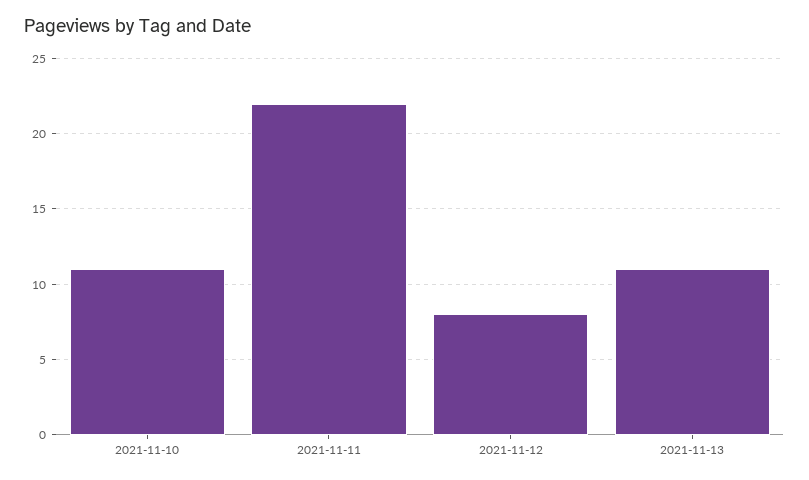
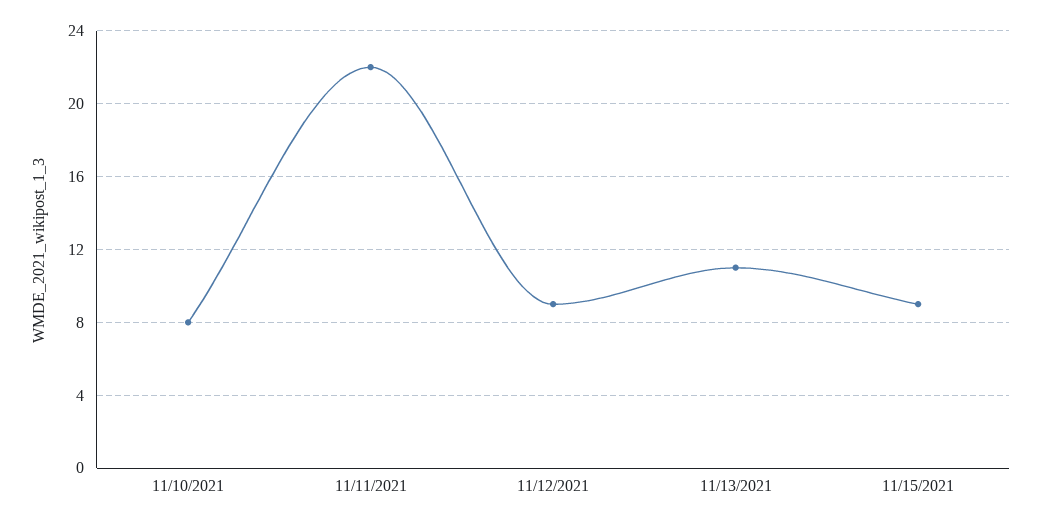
2021-11-10: 11 -> 8
2021-11-12: 8 -> 9
11/15/2021: none -> 9

